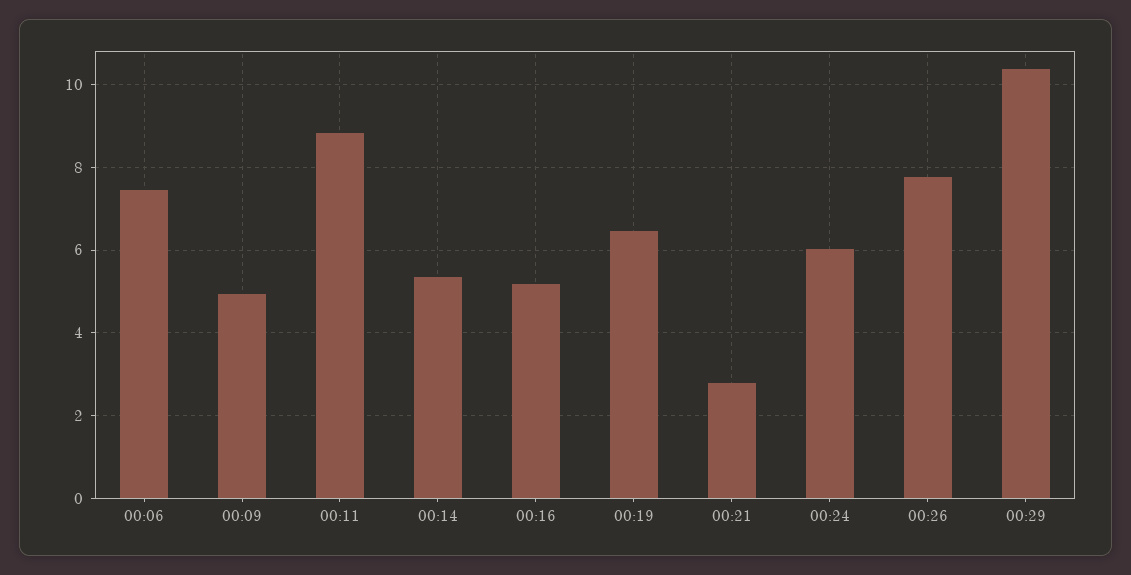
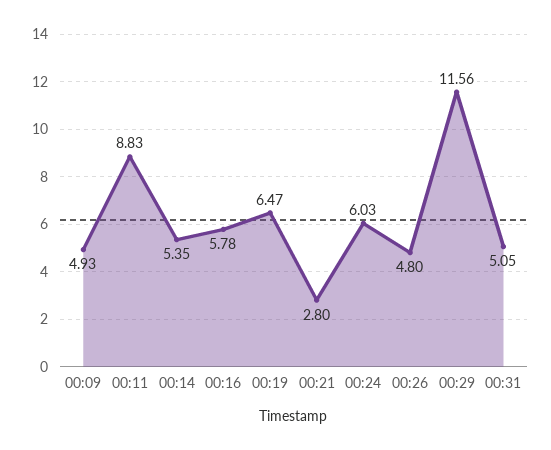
00:06: 7.4 -> none
00:16: 5.2 -> 5.78
00:26: 7.8 -> 4.8
00:29: 10.4 -> 11.56
00:31: none -> 5.05

